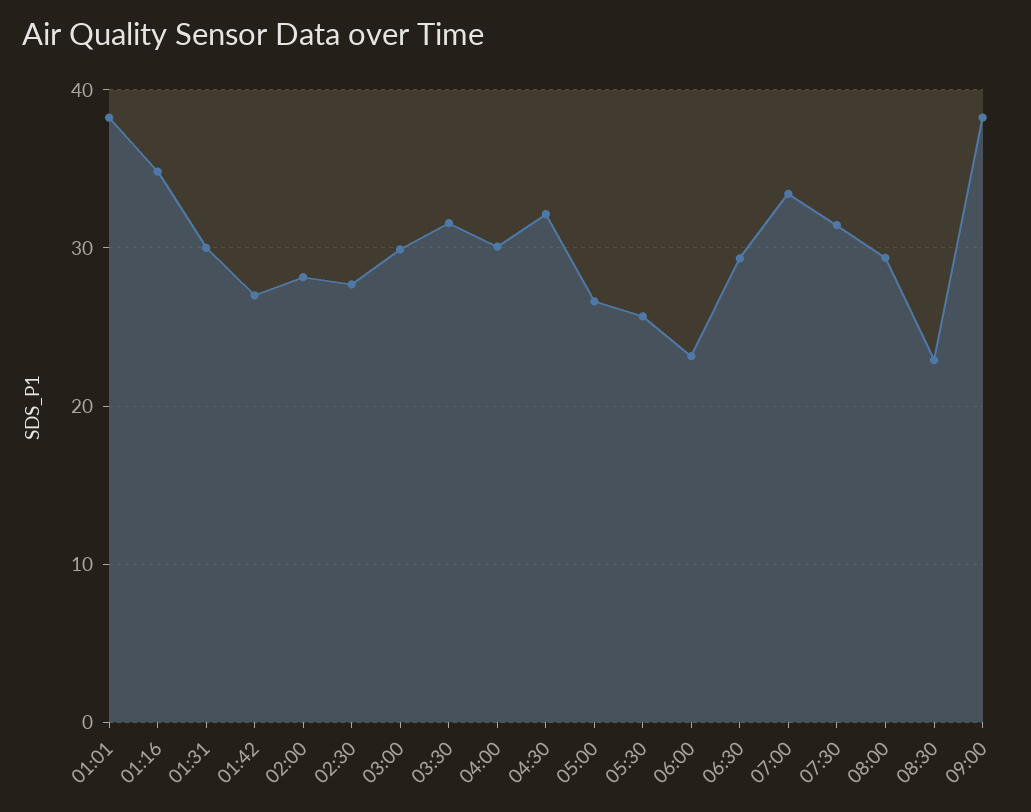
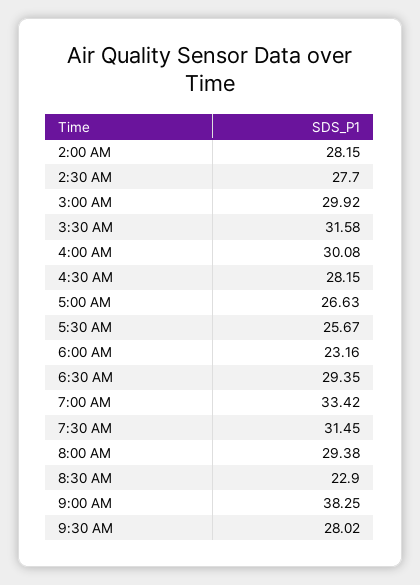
01:01: 38 -> none
01:16: 35 -> none
01:31: 30 -> none
01:42: 27 -> none
04:30: 32 -> 28.15
9:30 AM: none -> 28.02

